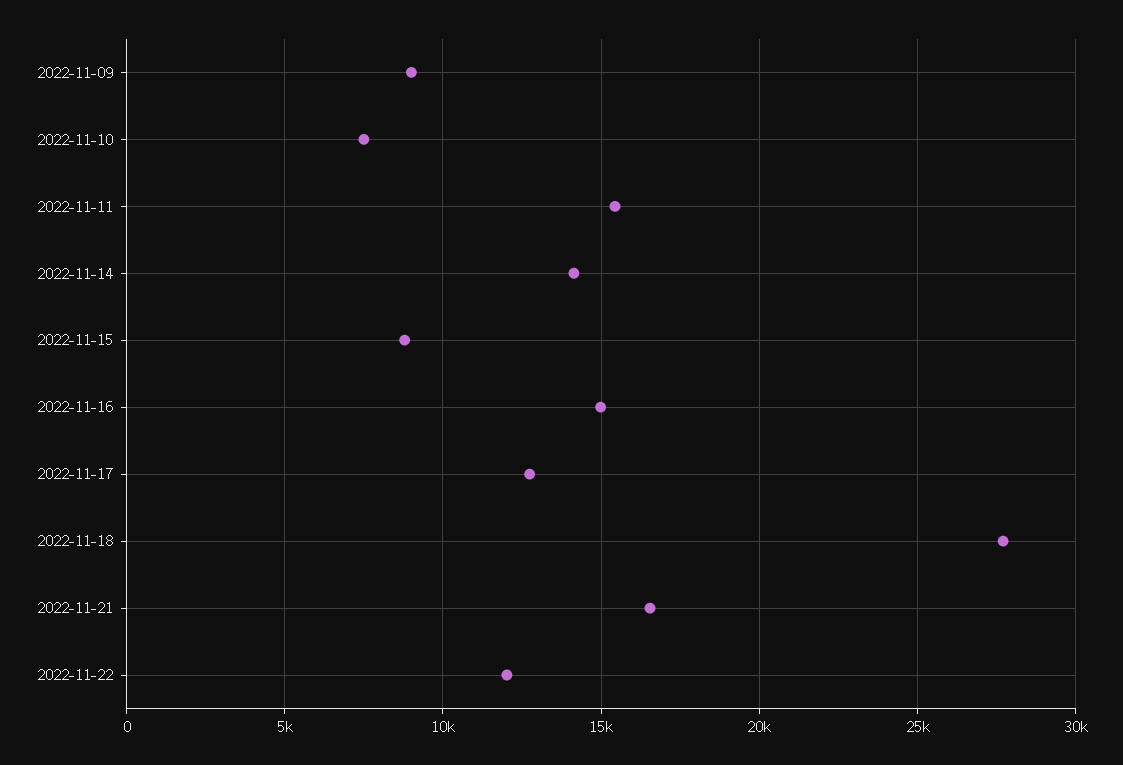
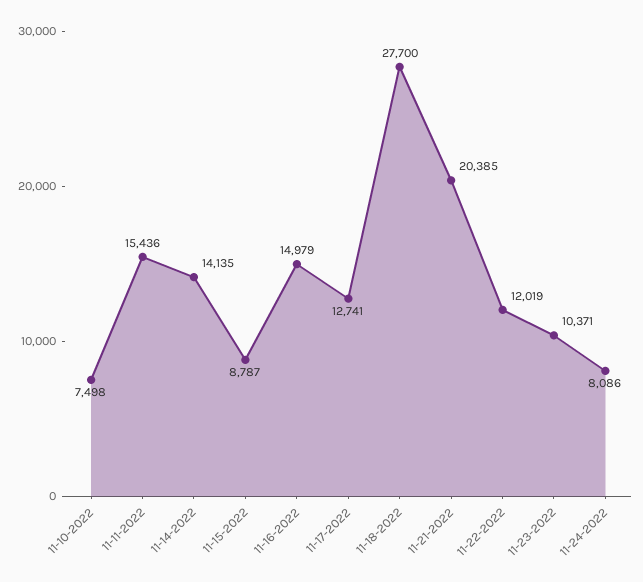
2022-11-09: 9000 -> none
2022-11-21: 16500 -> 20385
11-23-2022: none -> 10371
11-24-2022: none -> 8086

